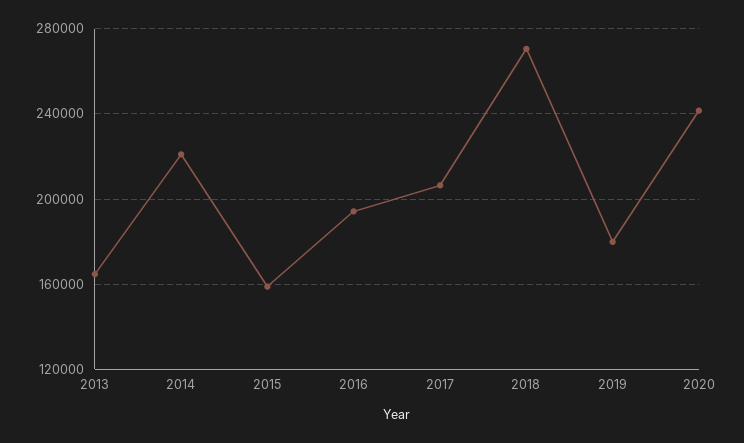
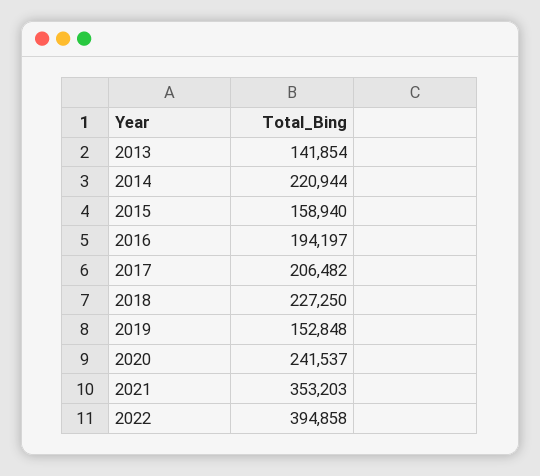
2013: 165000 -> 141854
2018: 270000 -> 227250
2019: 180000 -> 152848
2021: none -> 353203
2022: none -> 394858

